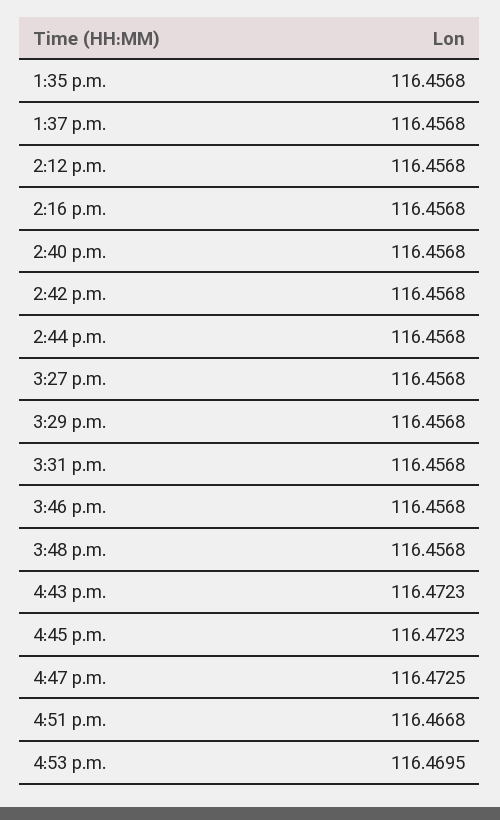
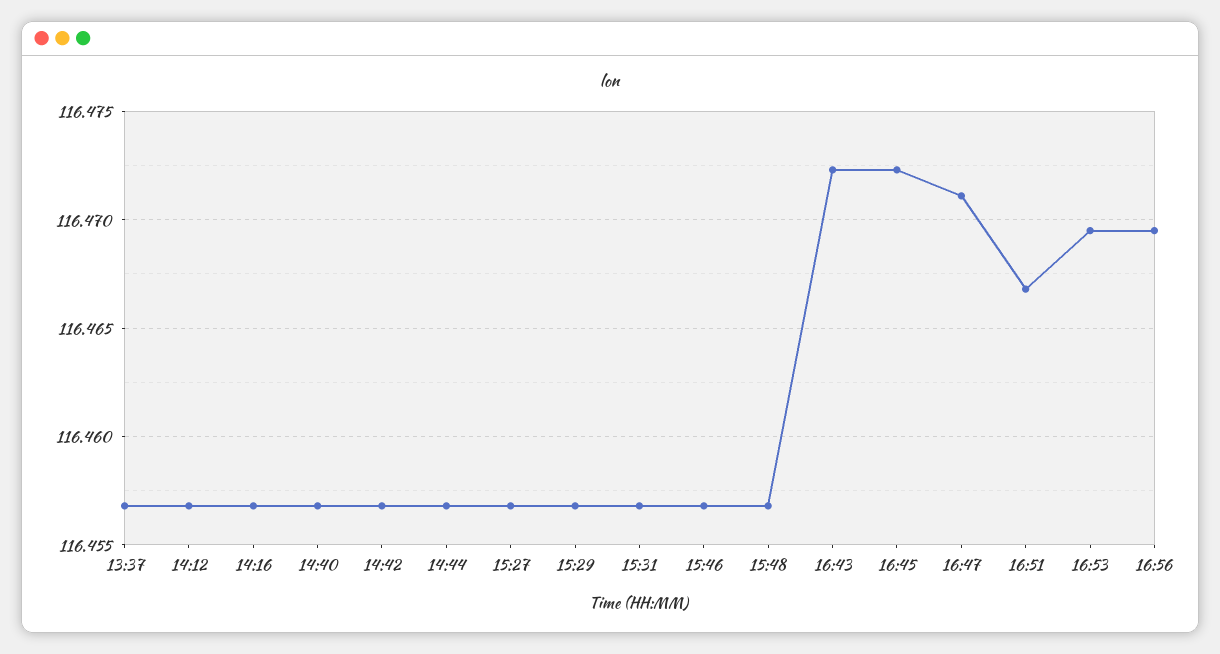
1:35 p.m.: 116.4568 -> none
4:47 p.m.: 116.4725 -> 116.471
16:56: none -> 116.4695

